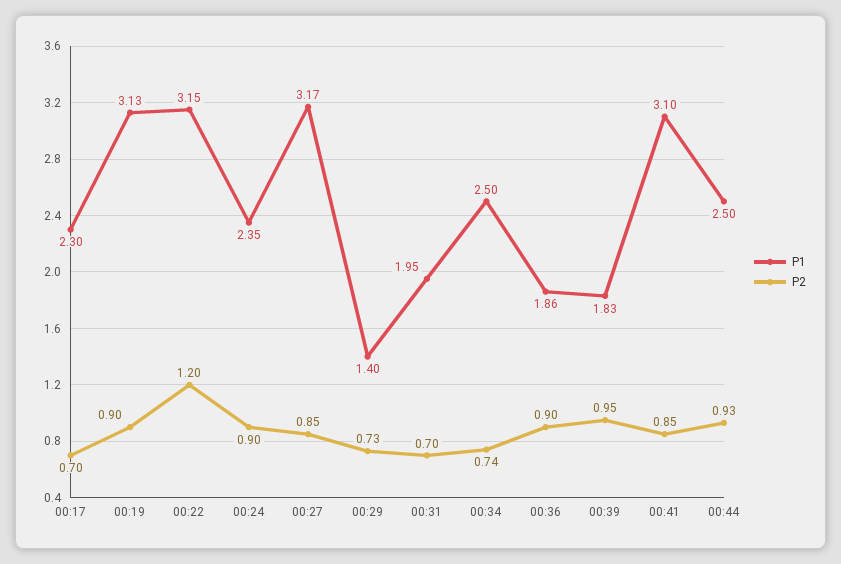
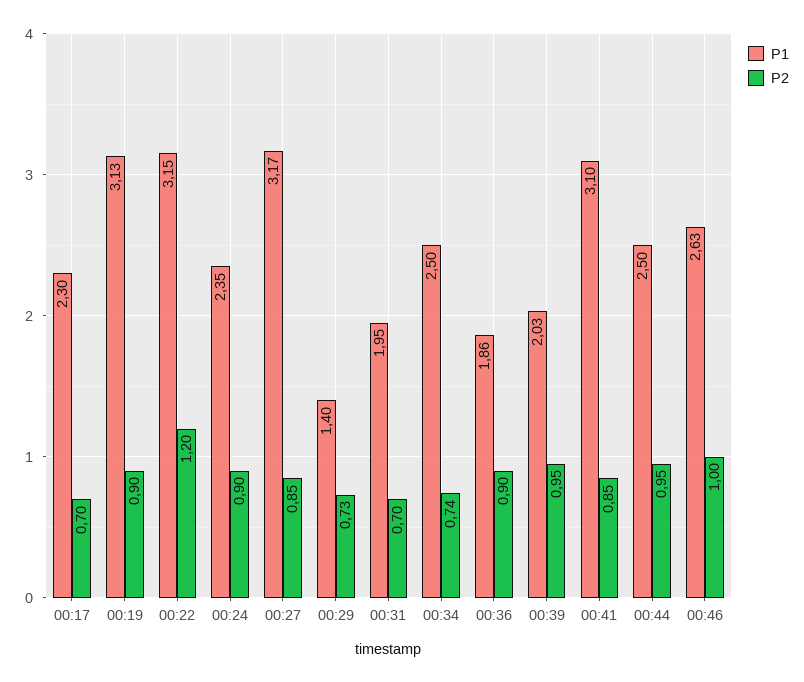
P1, 00:39: 1.83 -> 2.03
P2, 00:44: 0.93 -> 0.95
P1, 00:46: none -> 2.63
P2, 00:46: none -> 1

